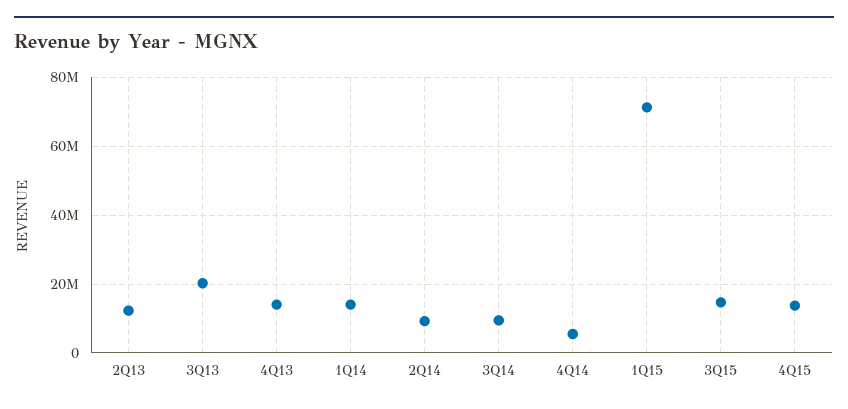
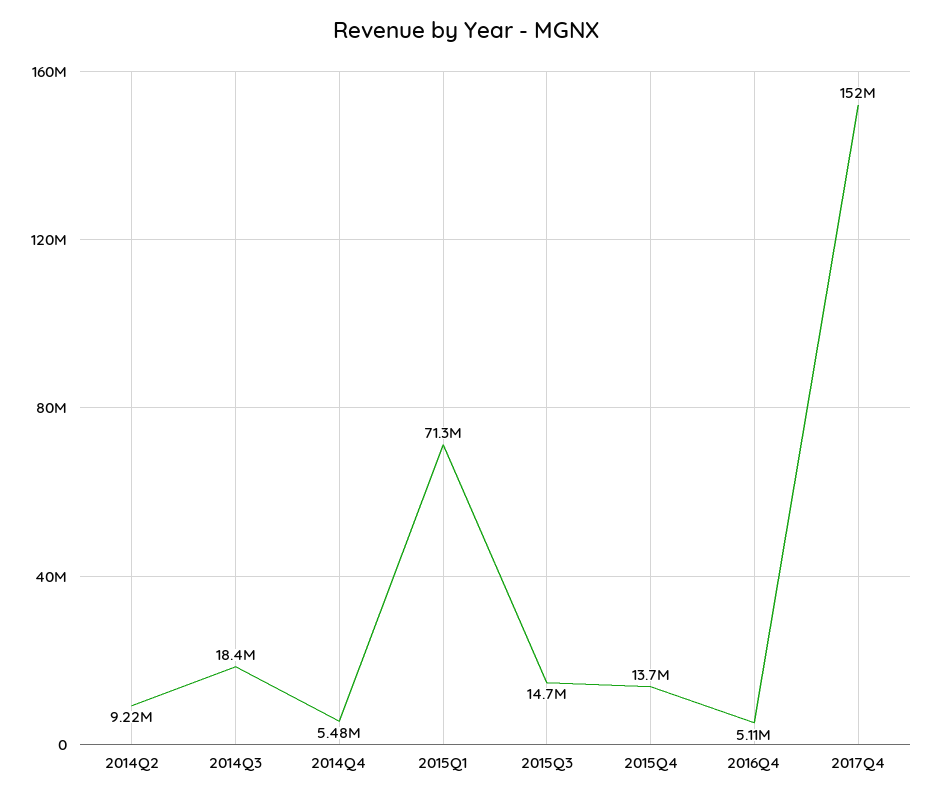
2Q13: 12000000 -> none
3Q13: 20000000 -> none
4Q13: 14000000 -> none
1Q14: 14000000 -> none
3Q14: 10000000 -> 18400000
2016Q4: none -> 5110000
2017Q4: none -> 152000000

